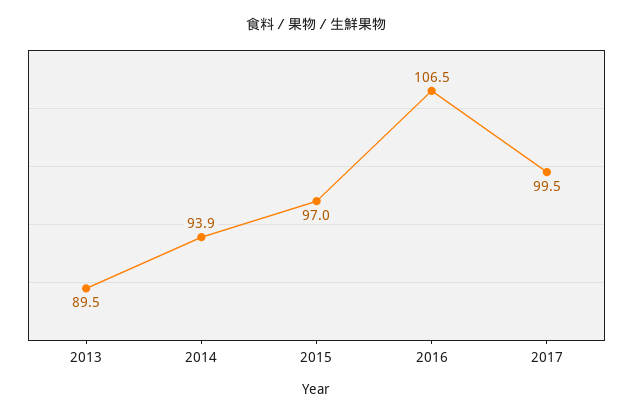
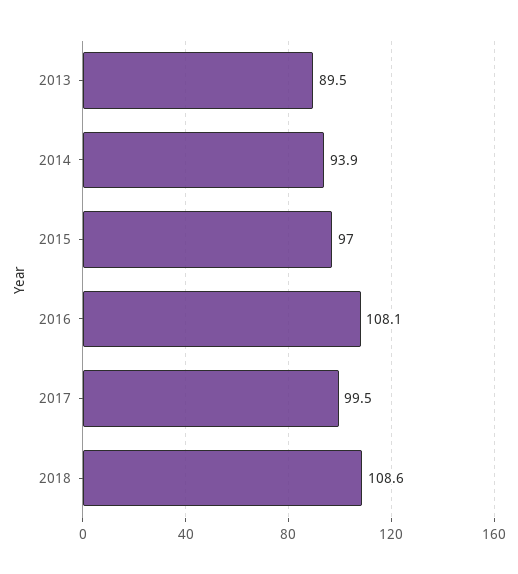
2016: 106.5 -> 108.1
2018: none -> 108.6

